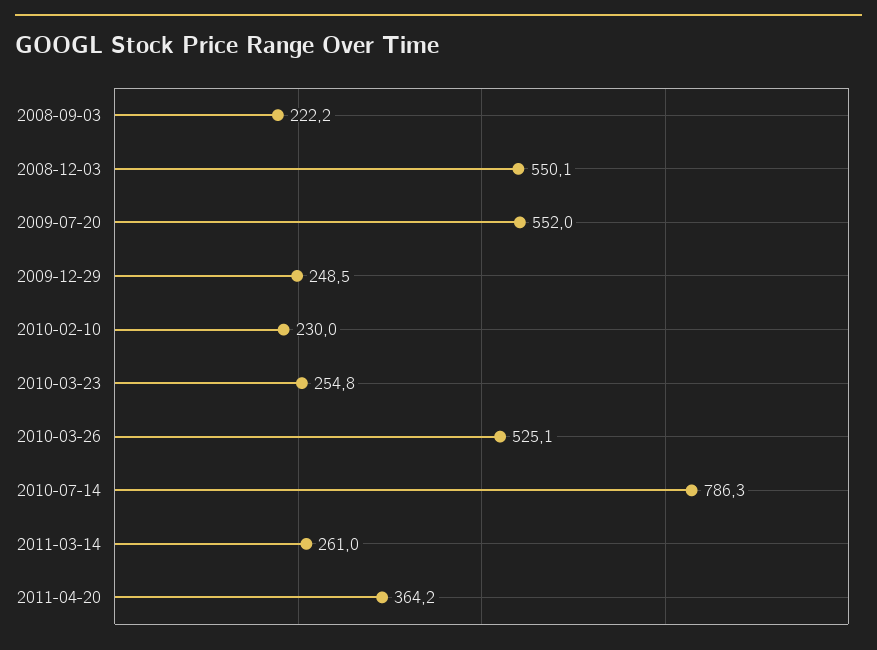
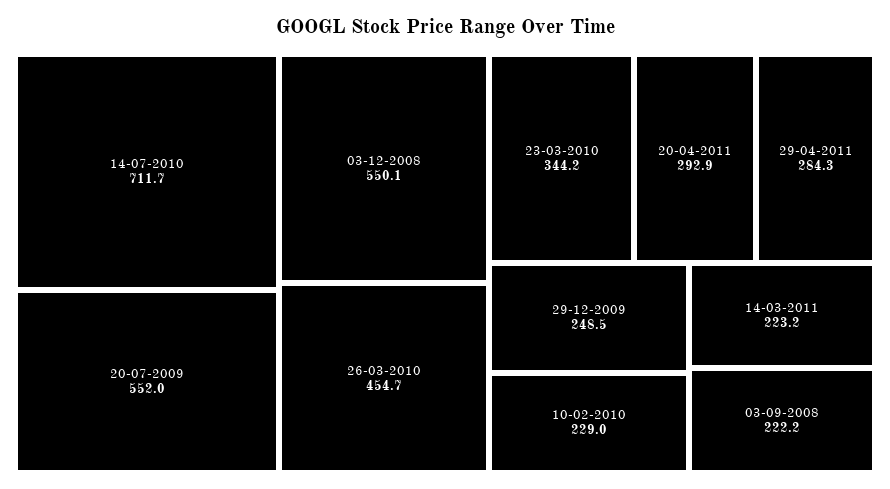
2010-02-10: 230 -> 229
2010-03-23: 254.8 -> 344.2
2010-03-26: 525.1 -> 454.7
2010-07-14: 786.3 -> 711.7
2011-03-14: 261 -> 223.2
2011-04-20: 364.2 -> 292.9
29-04-2011: none -> 284.3

